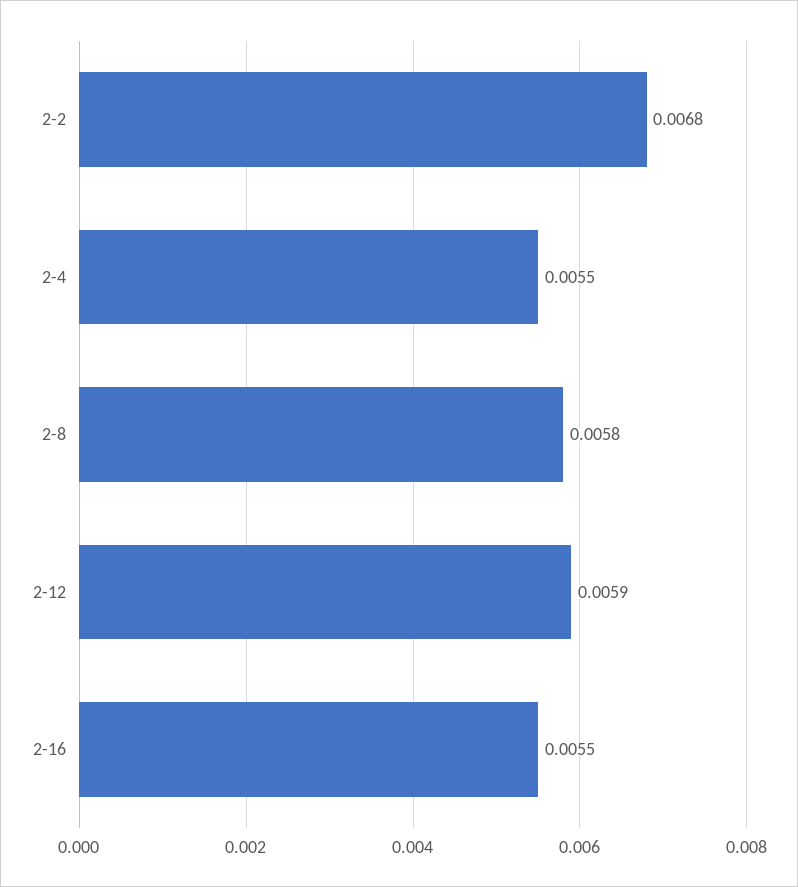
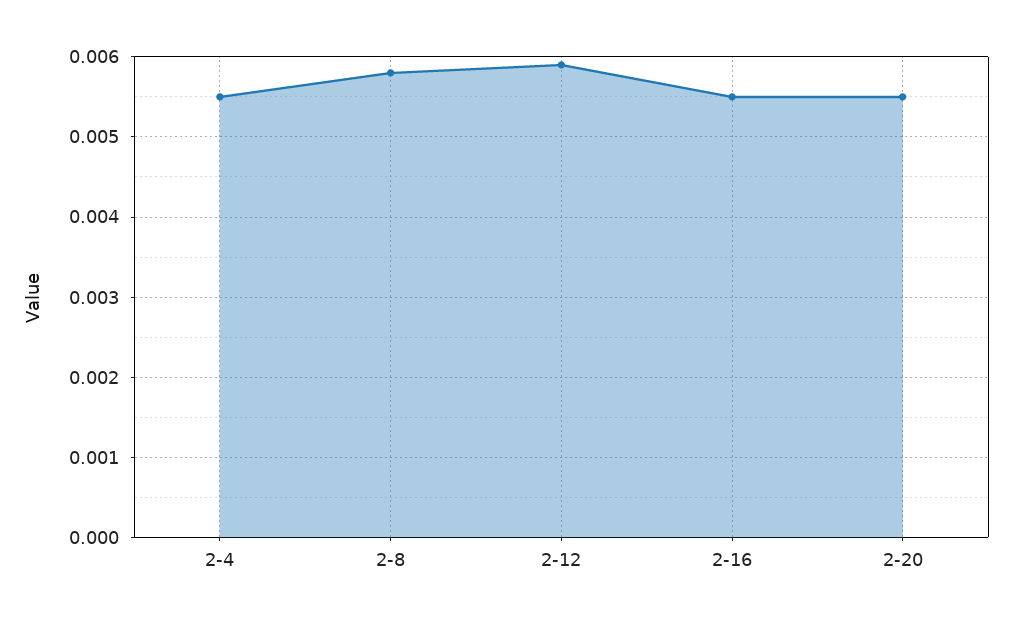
2-2: 0.0068 -> none
2-20: none -> 0.0055

